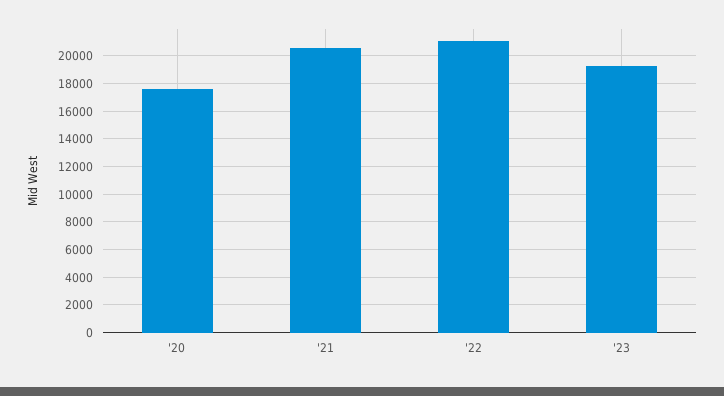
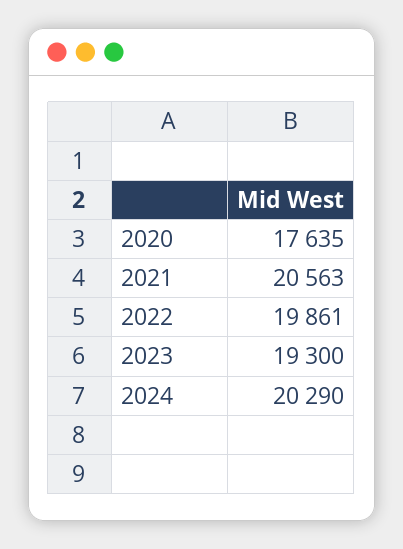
'22: 21000 -> 19861
2024: none -> 20290

